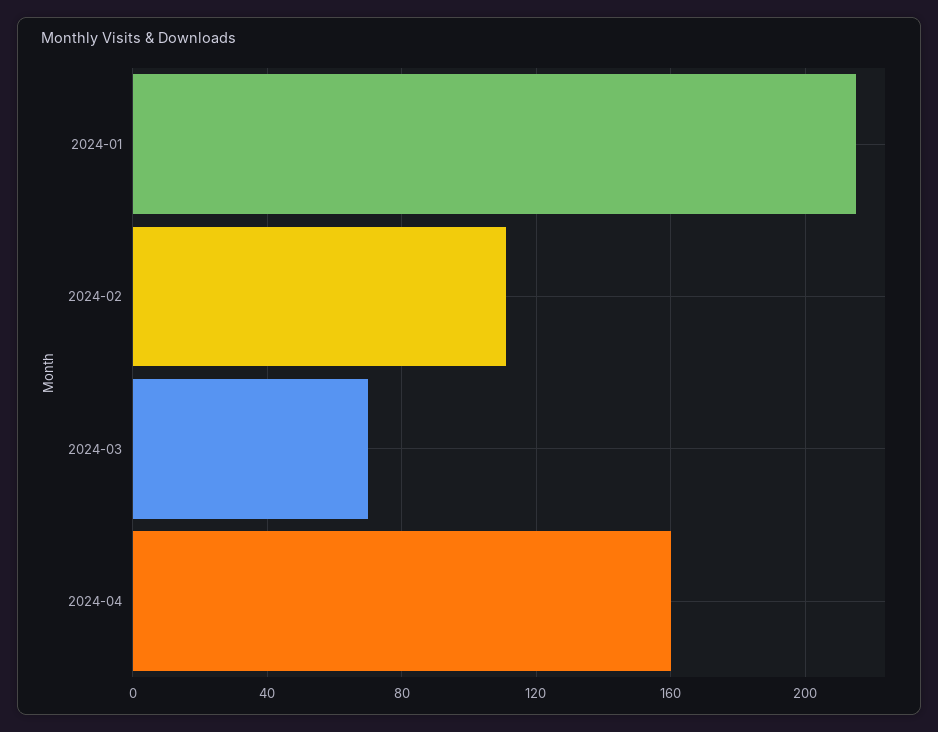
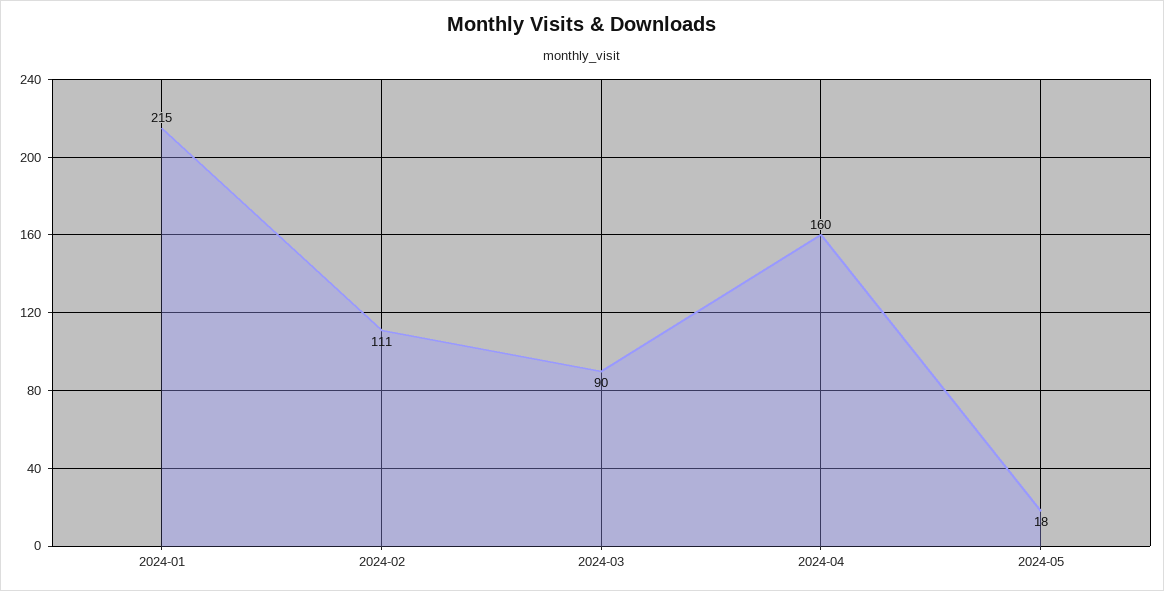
2024-03: 70 -> 90
2024-05: none -> 18

